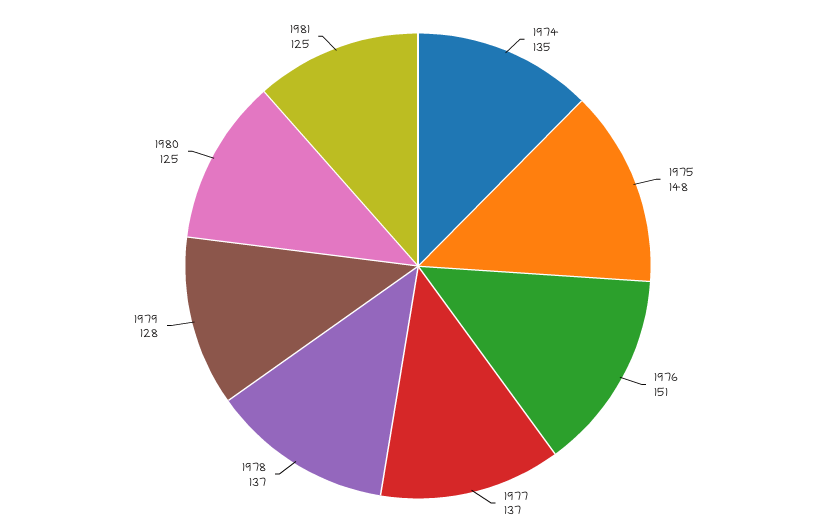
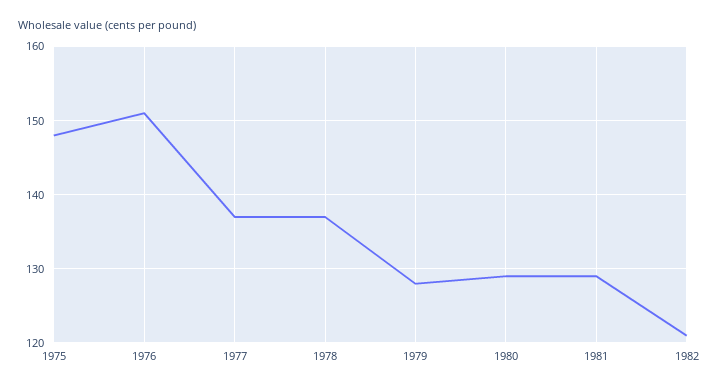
1974: 135 -> none
1980: 125 -> 129
1981: 125 -> 129
1982: none -> 121

